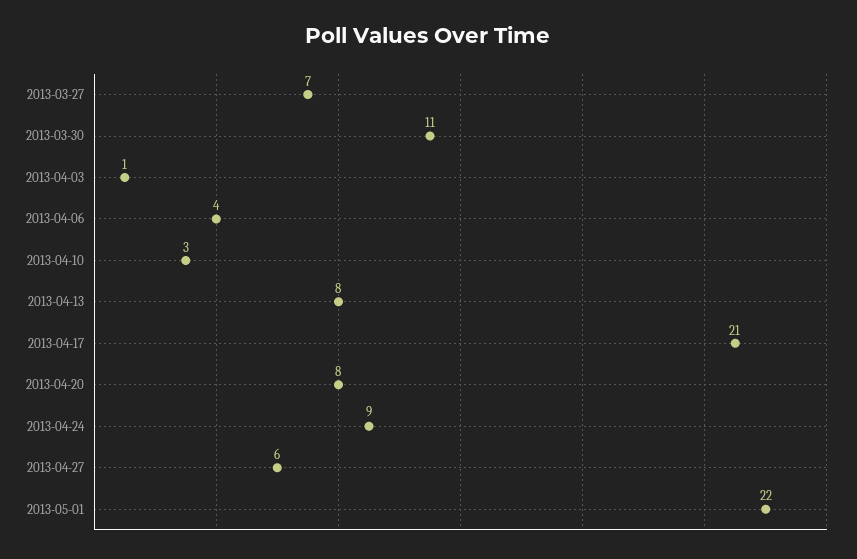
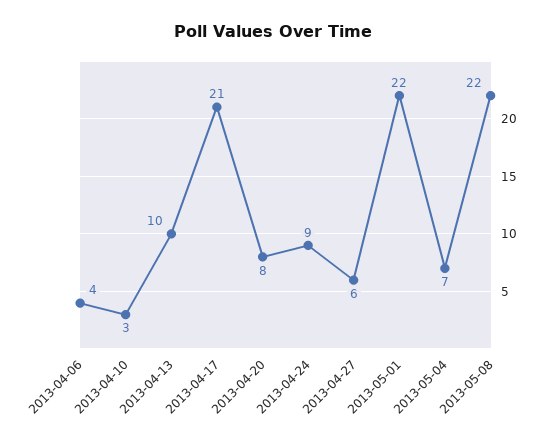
2013-03-27: 7 -> none
2013-03-30: 11 -> none
2013-04-03: 1 -> none
2013-04-13: 8 -> 10
2013-05-04: none -> 7
2013-05-08: none -> 22

